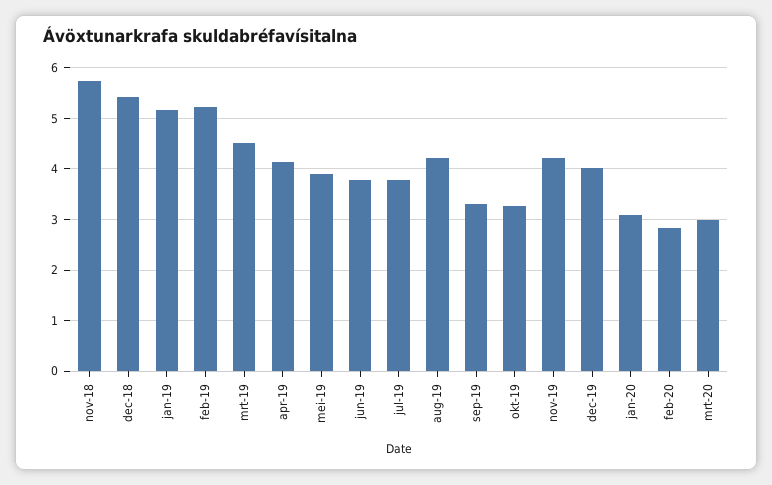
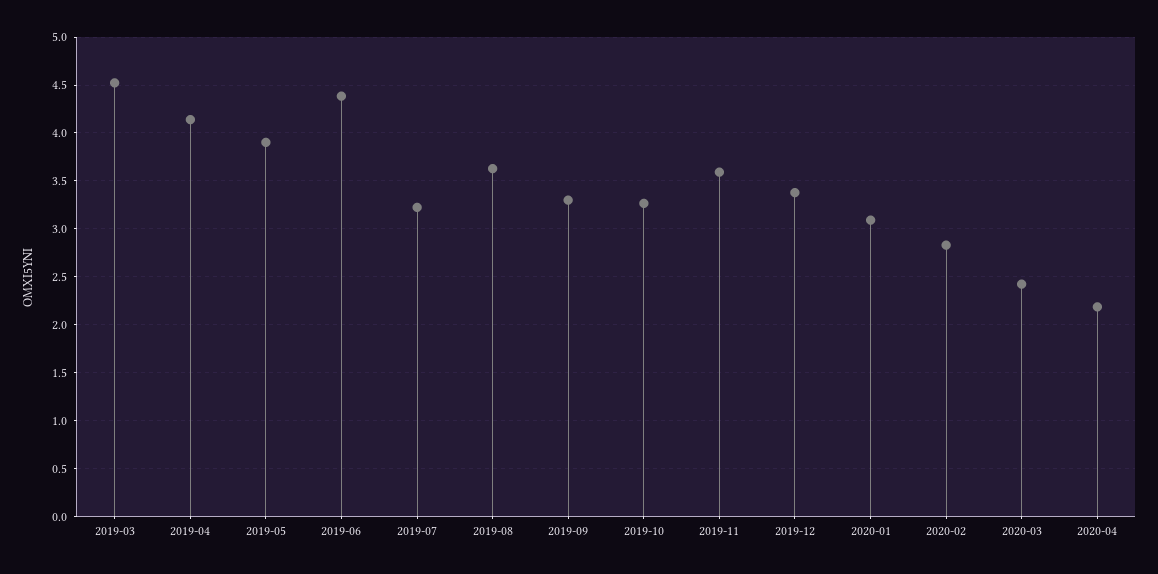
nov-18: 5.8 -> none
dec-18: 5.4 -> none
jan-19: 5.2 -> none
feb-19: 5.2 -> none
jun-19: 3.8 -> 4.4
jul-19: 3.8 -> 3.2
aug-19: 4.2 -> 3.6
nov-19: 4.2 -> 3.6
dec-19: 4 -> 3.4
mrt-20: 3 -> 2.4
2020-04: none -> 2.2

